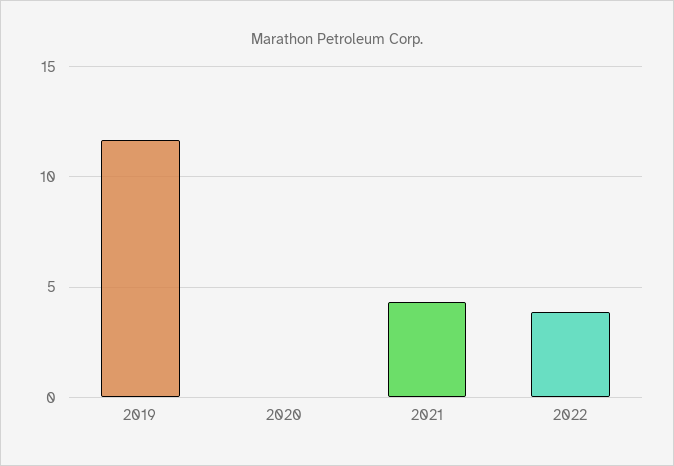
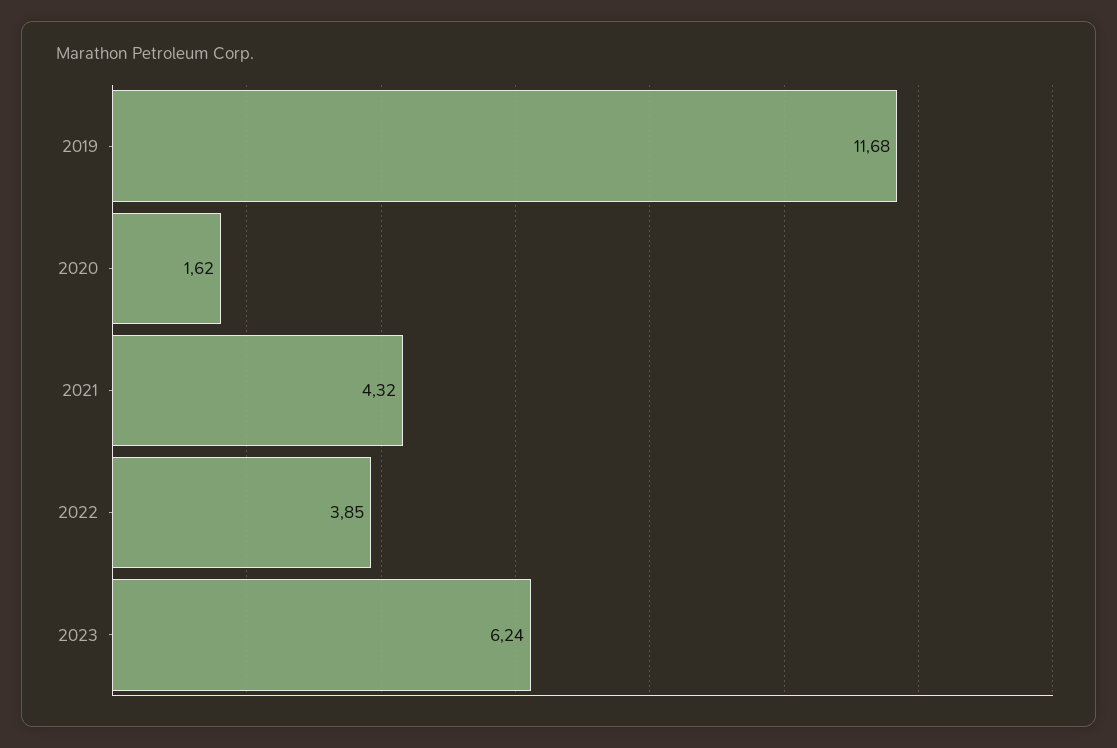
2020: 0 -> 1.62
2023: none -> 6.24

